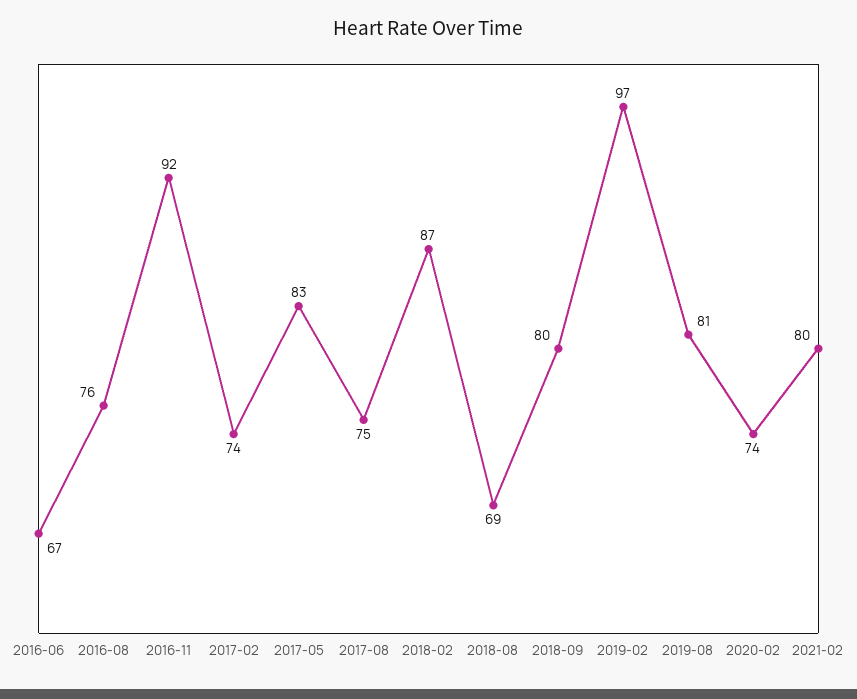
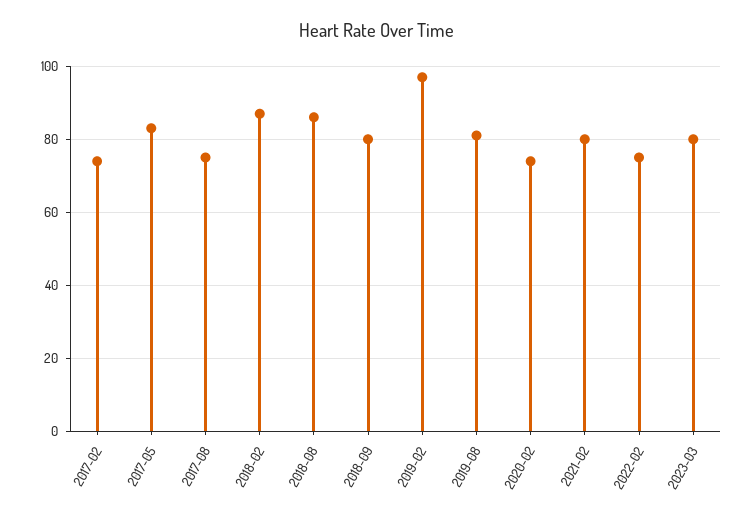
2016-06: 67 -> none
2016-08: 76 -> none
2016-11: 92 -> none
2018-08: 69 -> 85
2022-02: none -> 75
2023-03: none -> 80

